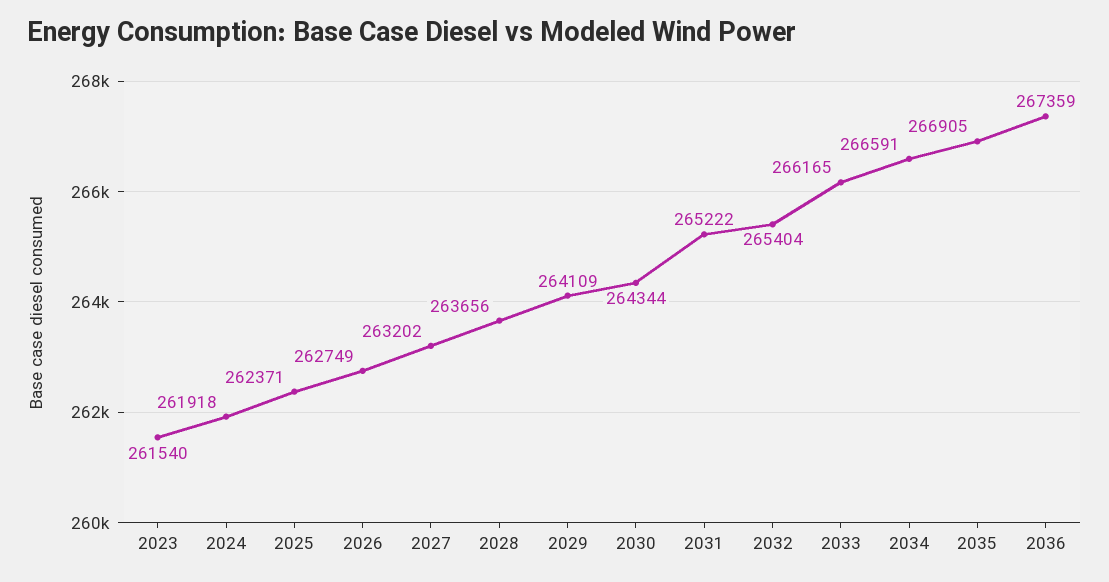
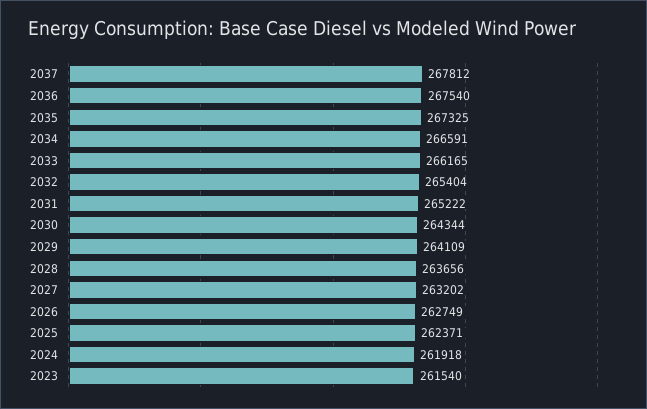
2035: 266905 -> 267325
2036: 267359 -> 267540
2037: none -> 267812

